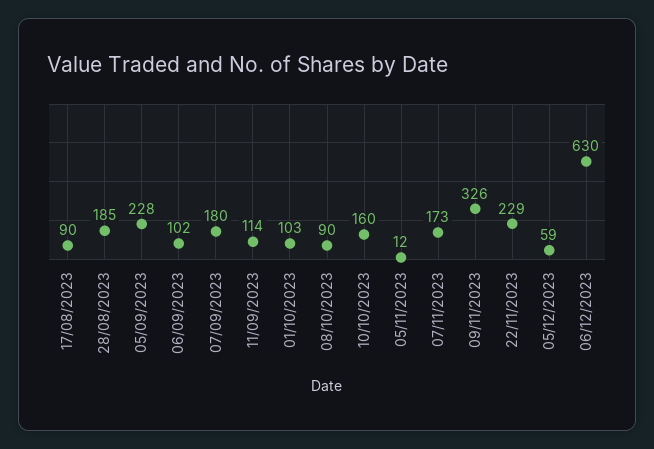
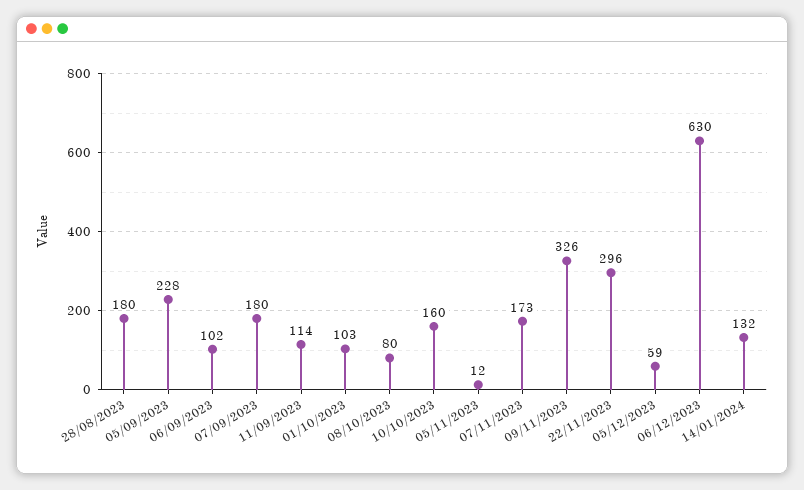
17/08/2023: 90 -> none
28/08/2023: 185 -> 180
08/10/2023: 90 -> 80
22/11/2023: 229 -> 296
14/01/2024: none -> 132

